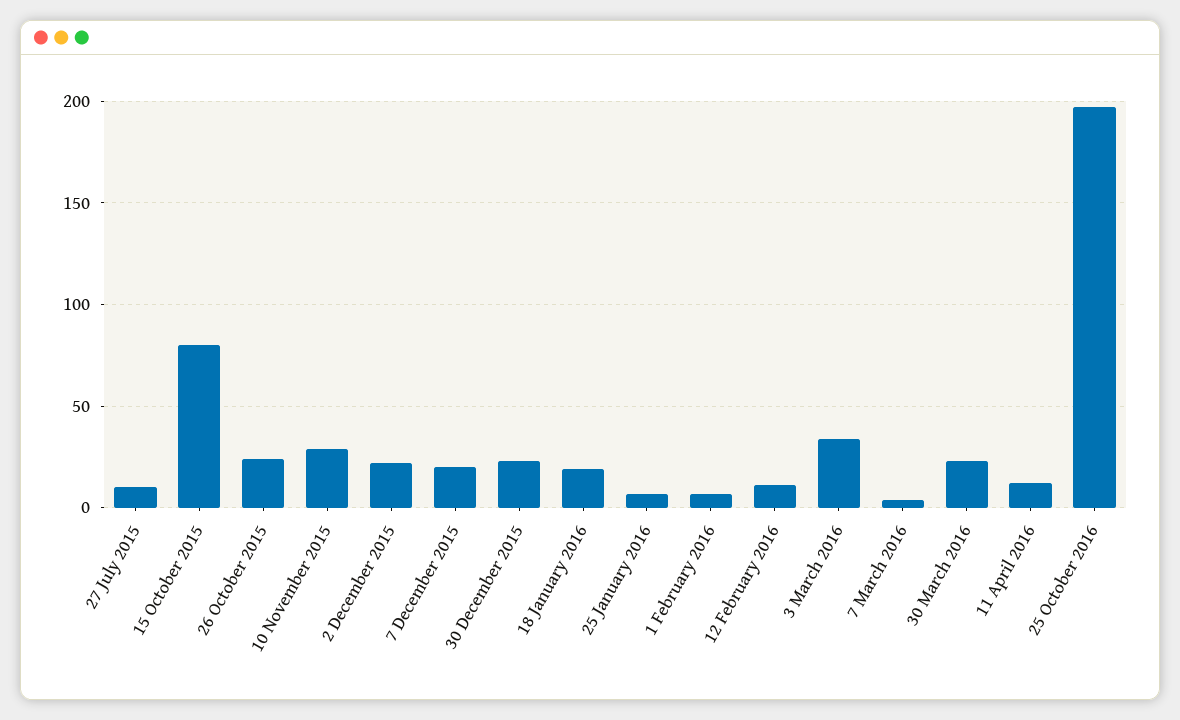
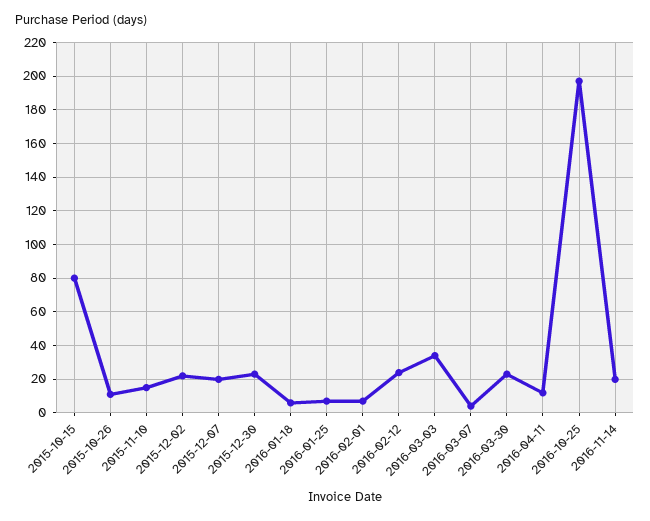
27 July 2015: 10 -> none
26 October 2015: 25 -> 10
10 November 2015: 30 -> 15
18 January 2016: 20 -> 5
12 February 2016: 10 -> 25
2016-11-14: none -> 20

